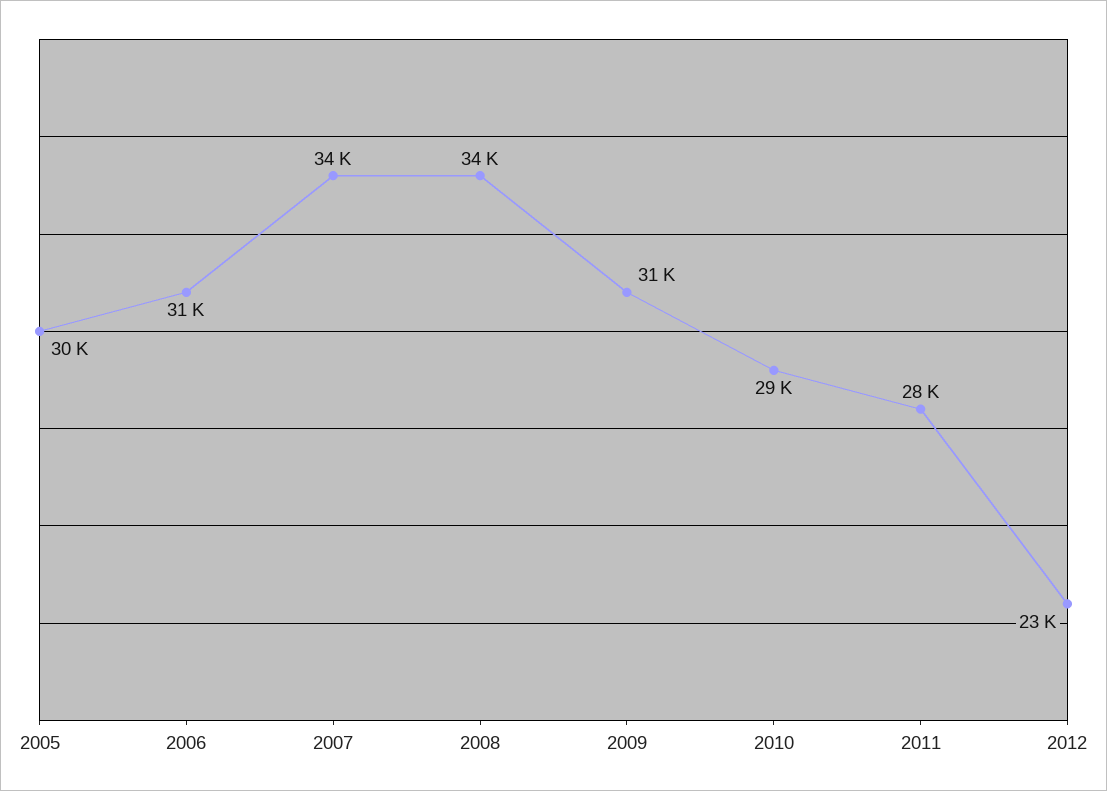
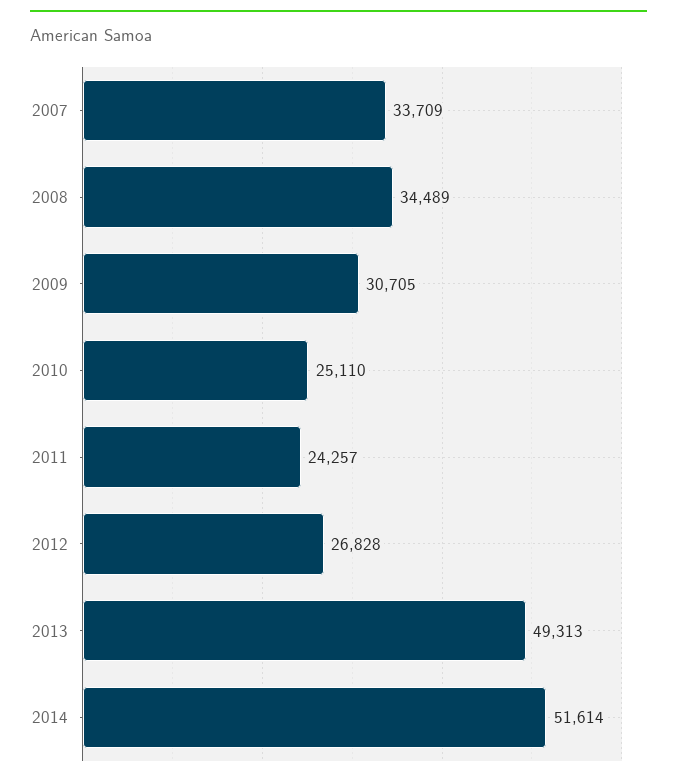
2005: 30000 -> none
2006: 31000 -> none
2010: 29000 -> 25110
2011: 28000 -> 24257
2012: 23000 -> 26828
2013: none -> 49313
2014: none -> 51614

